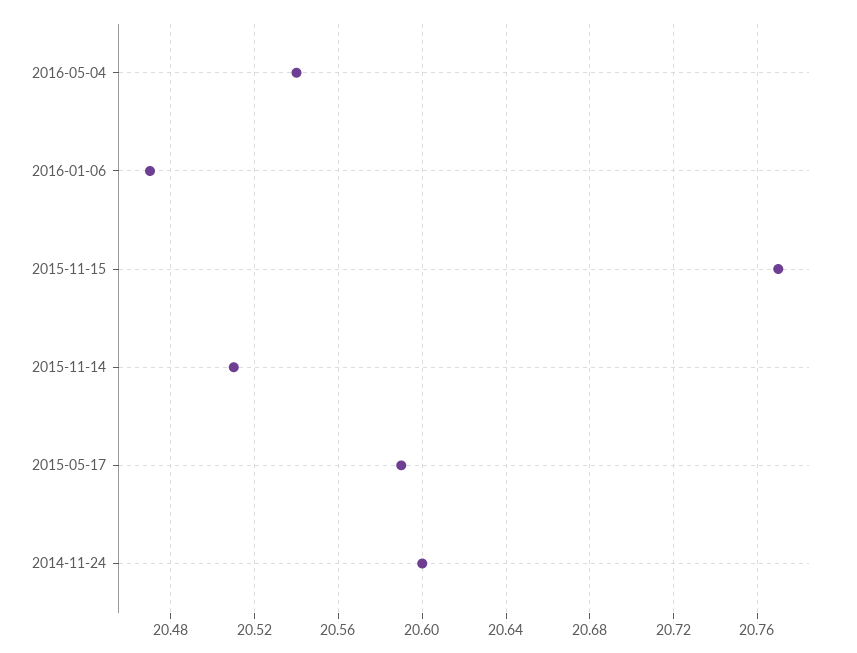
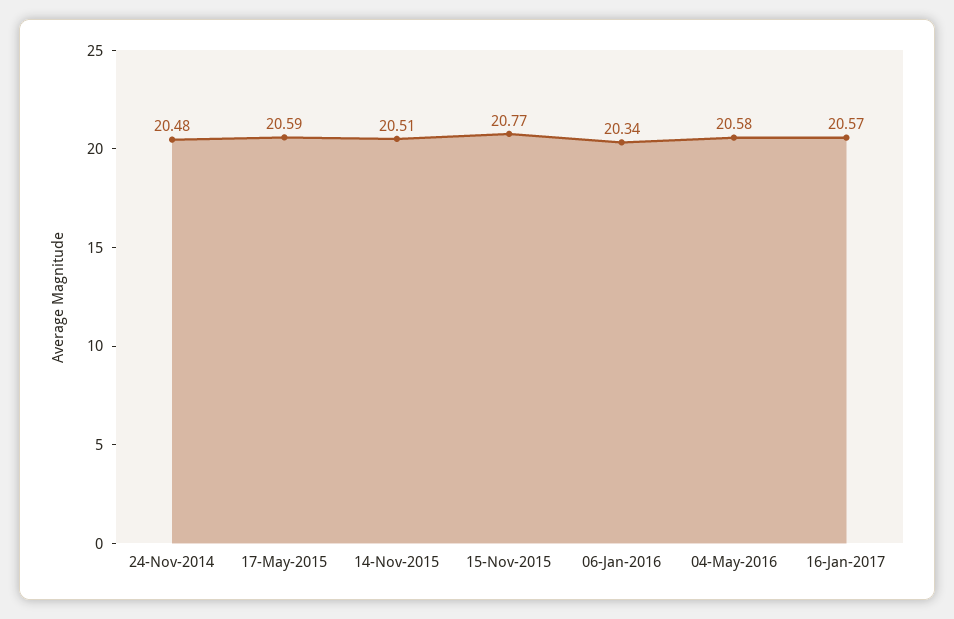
2016-05-04: 20.54 -> 20.58
2016-01-06: 20.47 -> 20.34
2014-11-24: 20.6 -> 20.48
16-Jan-2017: none -> 20.57

